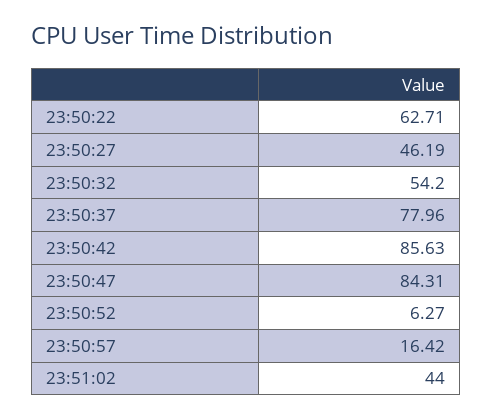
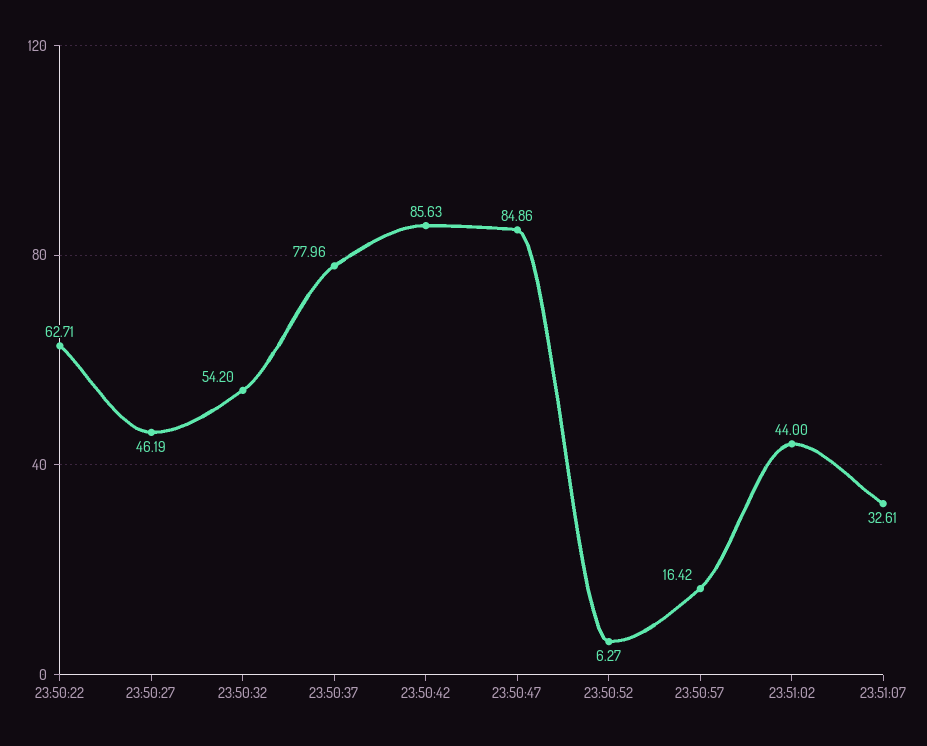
23:50:47: 84.31 -> 84.86
23:51:07: none -> 32.61

